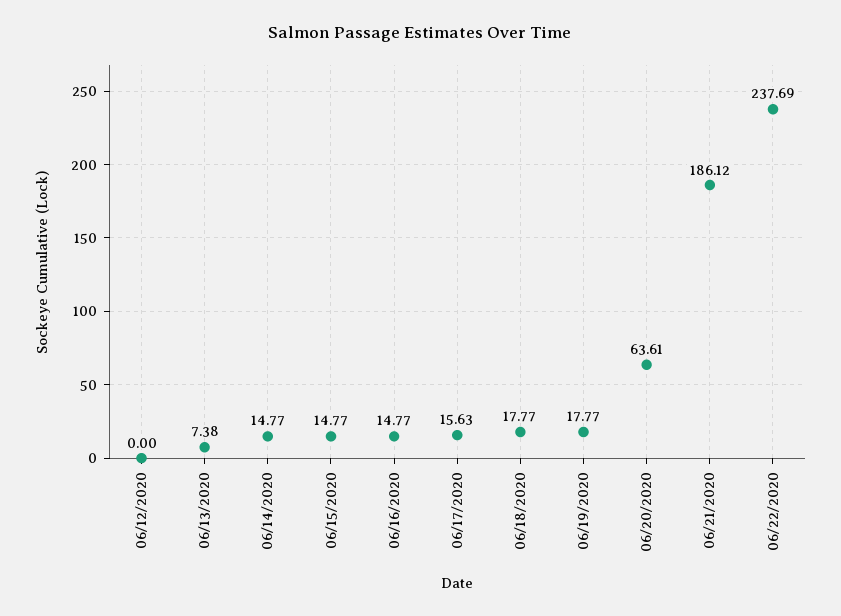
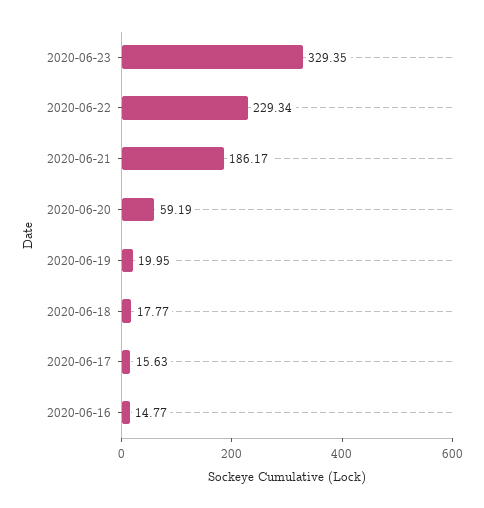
06/12/2020: 0 -> none
06/13/2020: 7.38 -> none
06/14/2020: 14.77 -> none
06/15/2020: 14.77 -> none
06/19/2020: 17.77 -> 19.95
06/20/2020: 63.61 -> 59.19
06/21/2020: 186.12 -> 186.17
06/22/2020: 237.69 -> 229.34
2020-06-23: none -> 329.35

